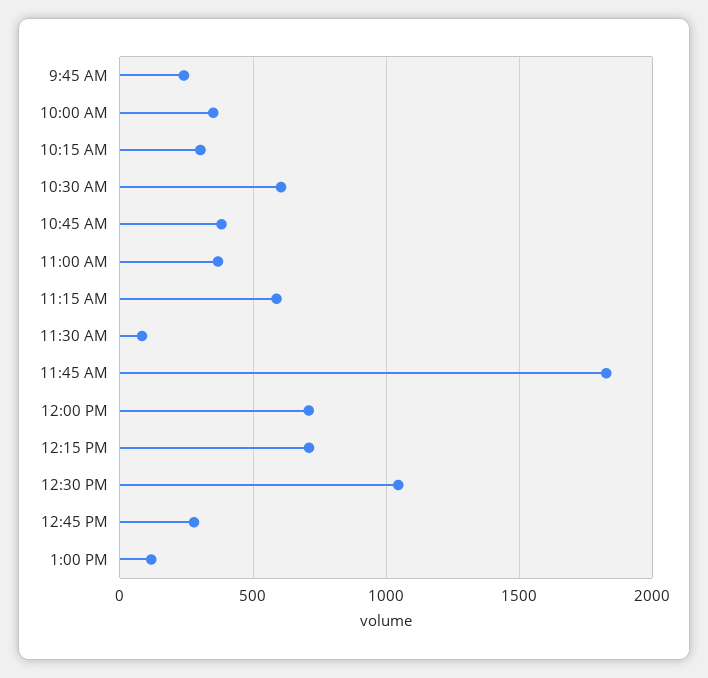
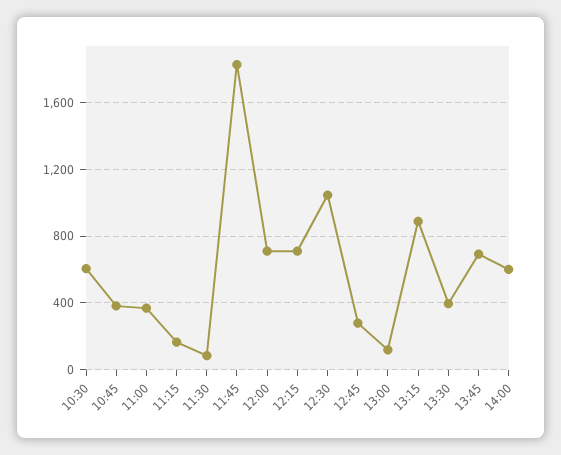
9:45 AM: 250 -> none
10:00 AM: 350 -> none
10:15 AM: 300 -> none
11:15 AM: 600 -> 150
13:15: none -> 900
13:30: none -> 400
13:45: none -> 700
14:00: none -> 600

